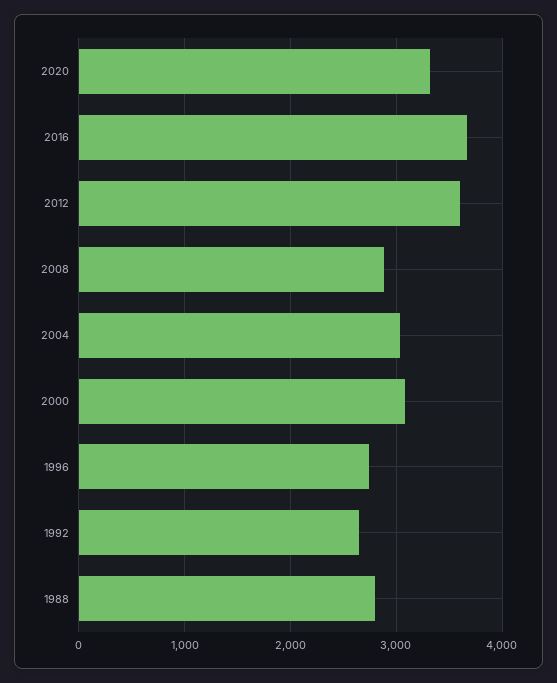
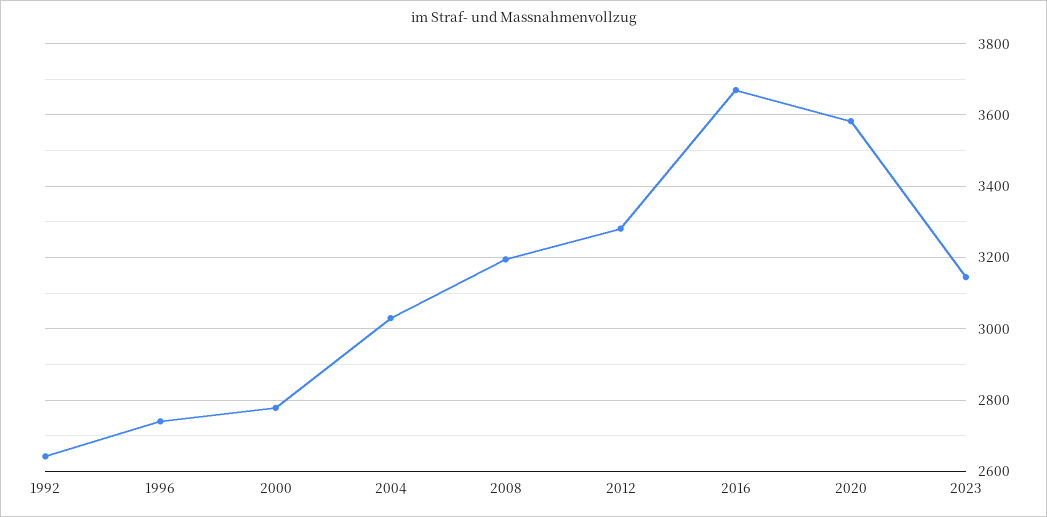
2020: 3300 -> 3580
2012: 3600 -> 3280
2008: 2900 -> 3200
2000: 3100 -> 2780
1988: 2800 -> none
2023: none -> 3140

